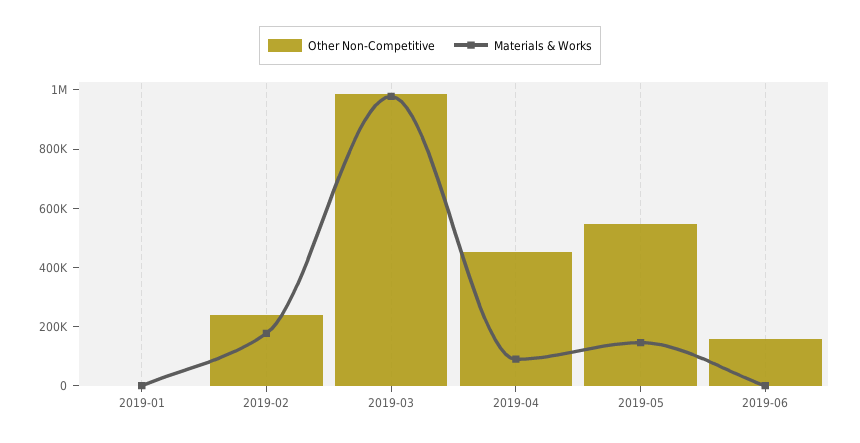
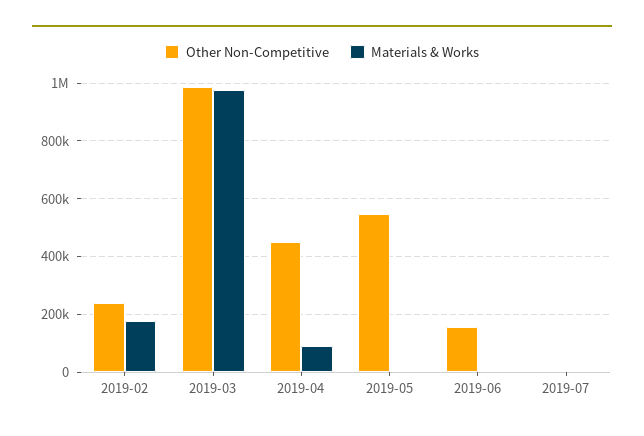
Other Non-Competitive, 2019-01: 0 -> none
Materials & Works, 2019-01: 0 -> none
Materials & Works, 2019-05: 150000 -> 0
Other Non-Competitive, 2019-07: none -> 0
Materials & Works, 2019-07: none -> 0

